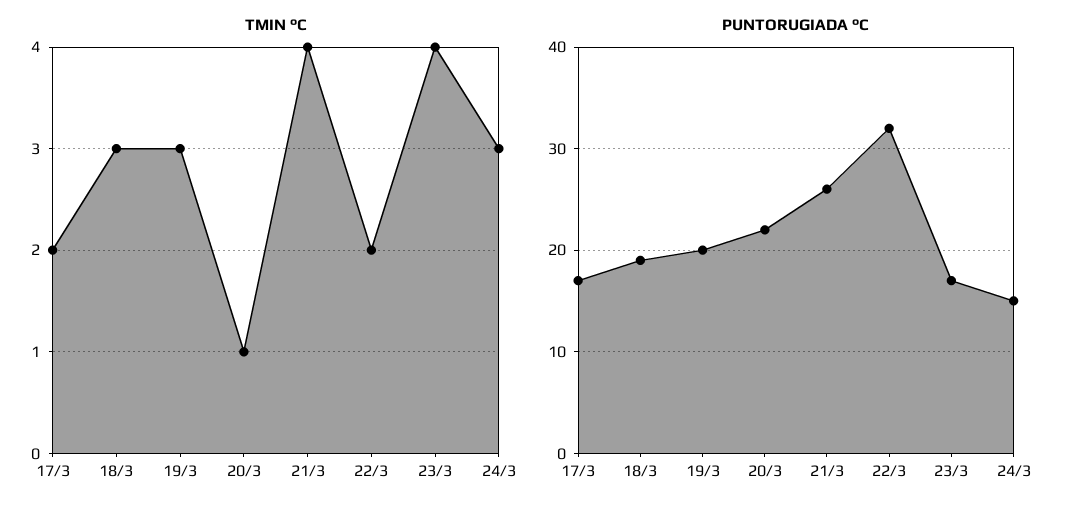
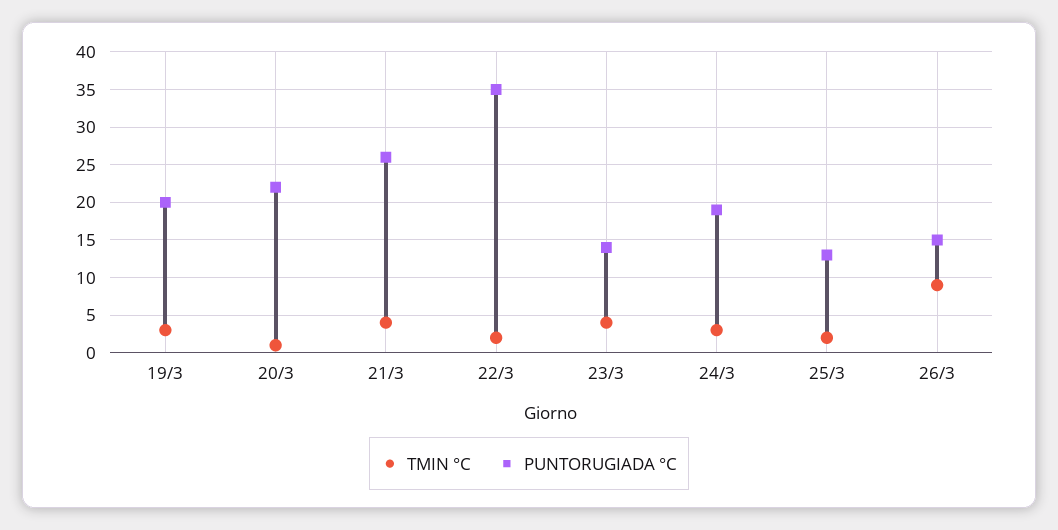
TMIN °C, 17/3: 2 -> none
TMIN °C, 18/3: 3 -> none
PUNTORUGIADA °C, 17/3: 17 -> none
PUNTORUGIADA °C, 18/3: 19 -> none
PUNTORUGIADA °C, 22/3: 32 -> 35
PUNTORUGIADA °C, 23/3: 17 -> 14
PUNTORUGIADA °C, 24/3: 15 -> 19
TMIN °C, 25/3: none -> 2
PUNTORUGIADA °C, 25/3: none -> 13
TMIN °C, 26/3: none -> 9
PUNTORUGIADA °C, 26/3: none -> 15

